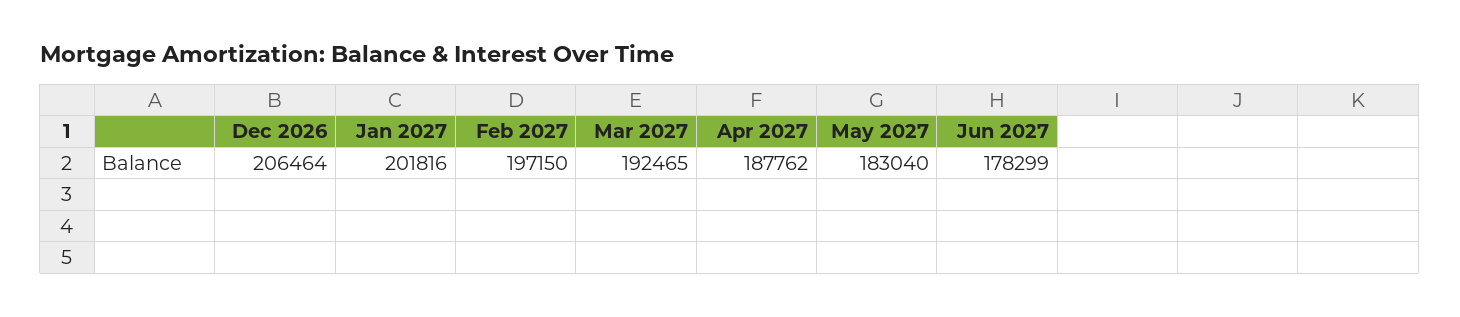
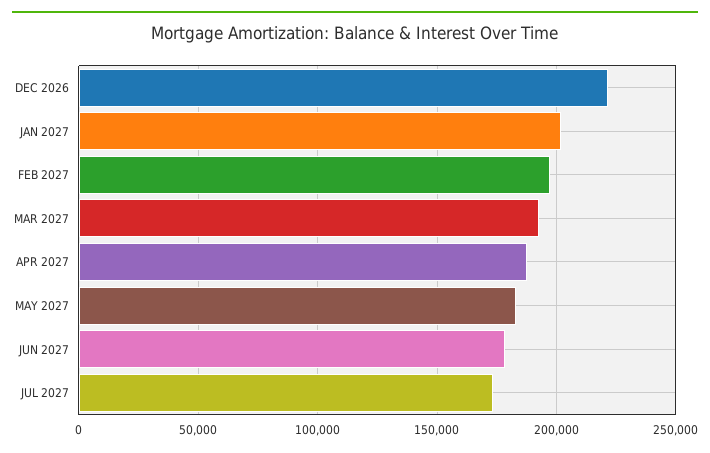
Dec 2026: 206464 -> 220000
JUL 2027: none -> 175000

